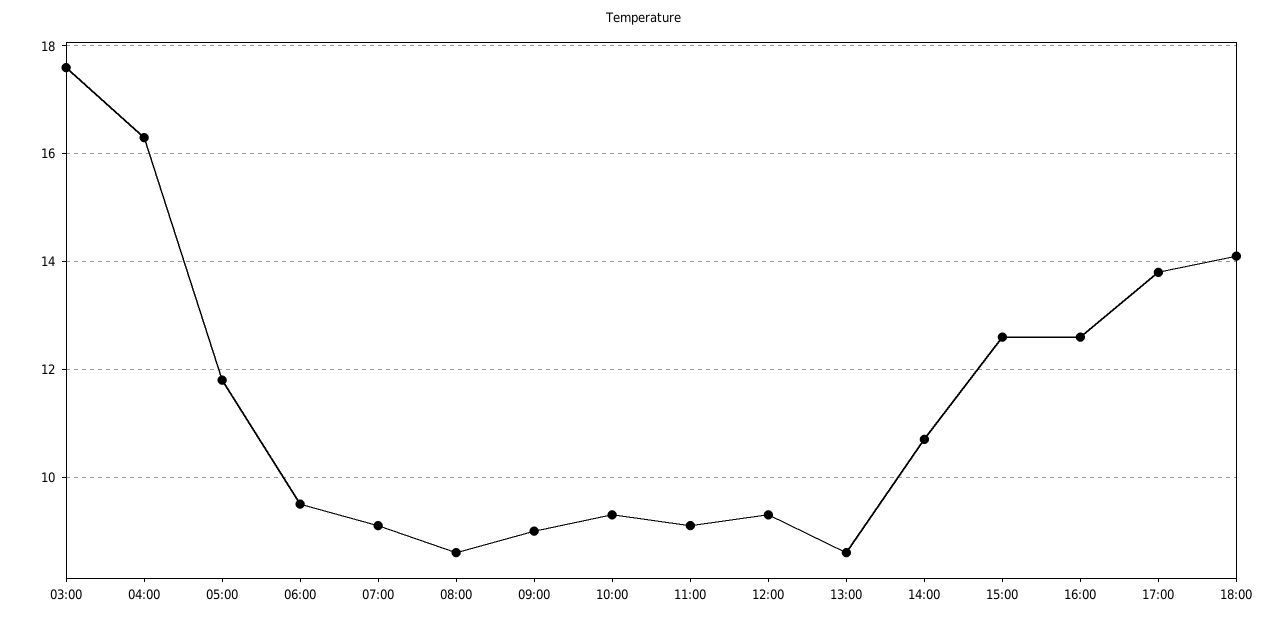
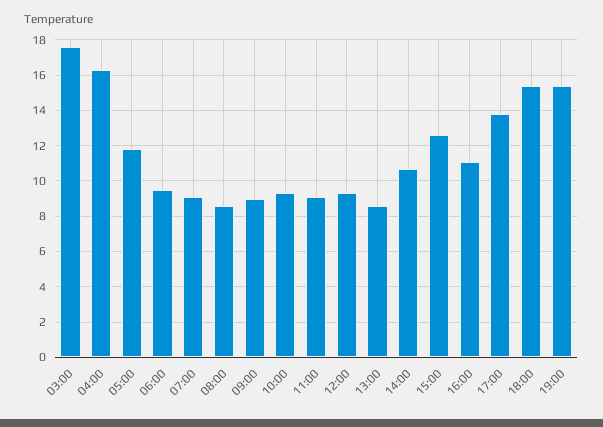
16:00: 12.5 -> 11
18:00: 14 -> 15.5
19:00: none -> 15.5

